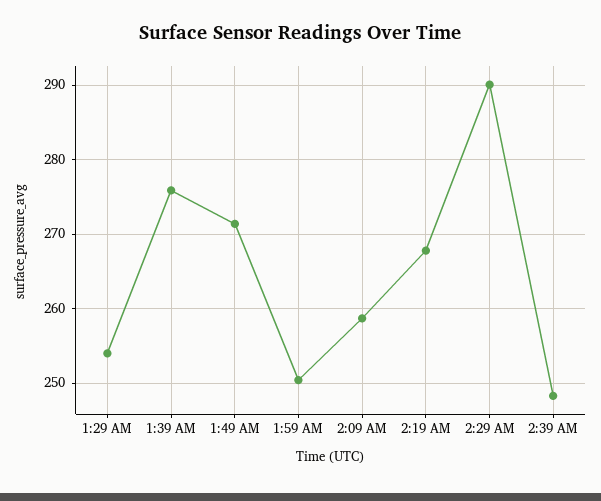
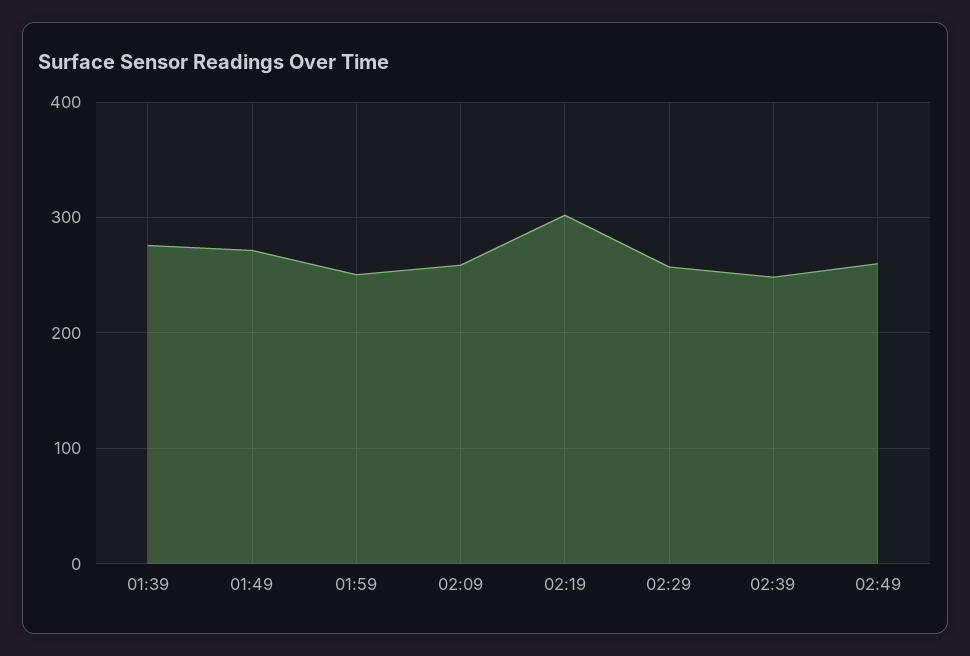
1:29 AM: 254 -> none
2:19 AM: 268 -> 300
2:29 AM: 290 -> 260
02:49: none -> 260

